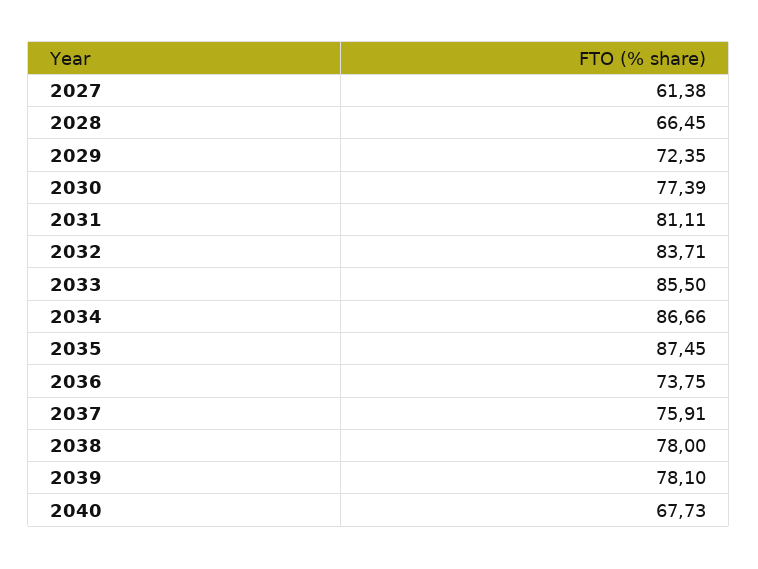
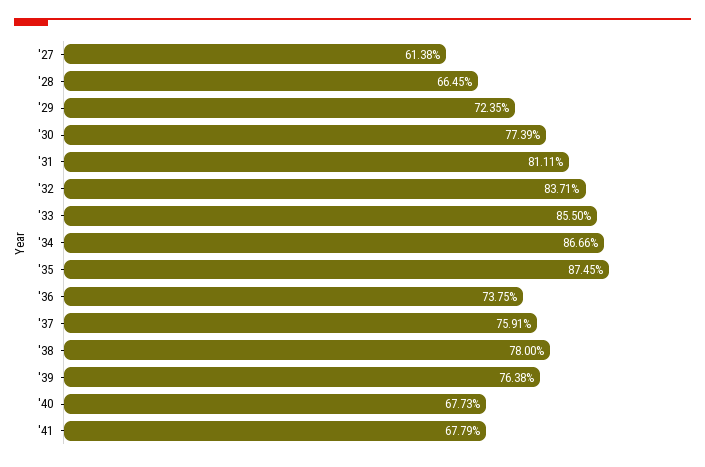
2039: 78.1 -> 76.38
'41: none -> 67.79

